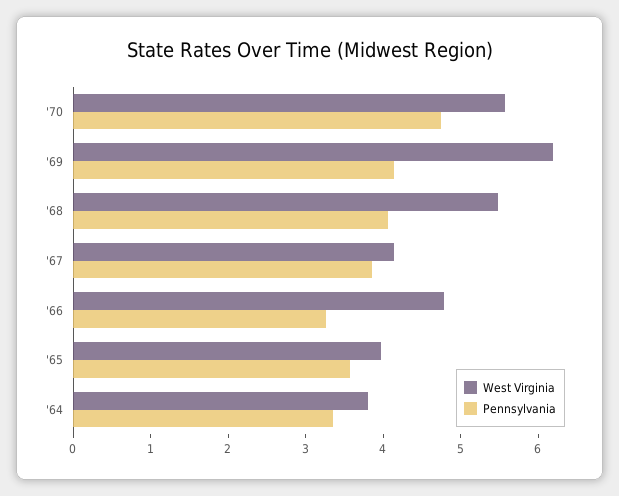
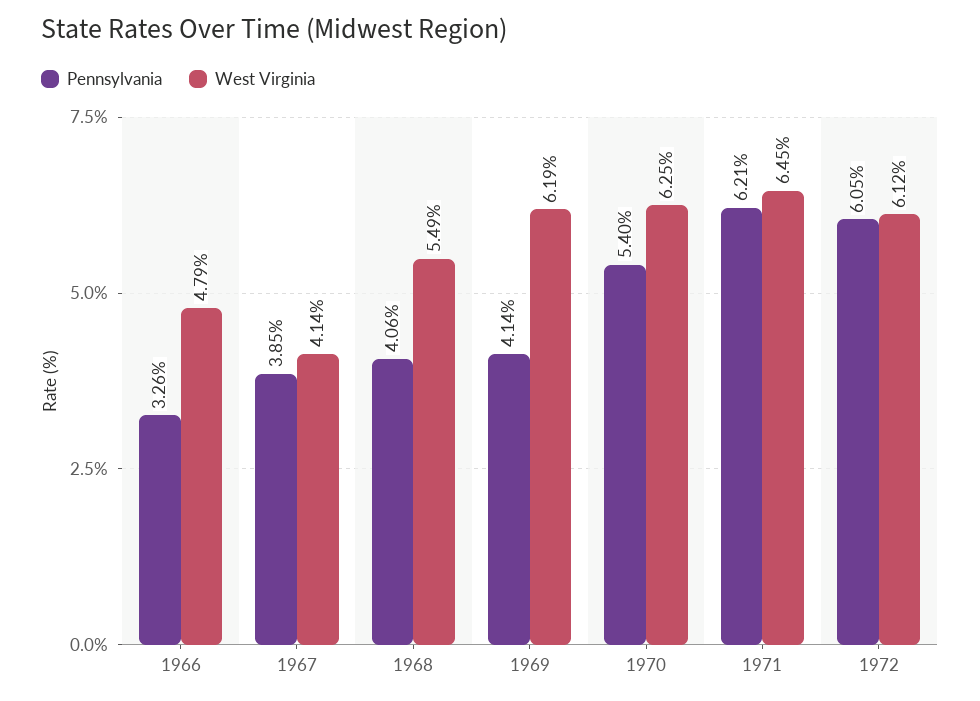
West Virginia, '70: 5.6 -> 6.25
Pennsylvania, '70: 4.8 -> 5.4
West Virginia, '65: 4 -> none
Pennsylvania, '65: 3.6 -> none
West Virginia, '64: 3.8 -> none
Pennsylvania, '64: 3.4 -> none
Pennsylvania, 1971: none -> 6.21
West Virginia, 1971: none -> 6.45
Pennsylvania, 1972: none -> 6.05
West Virginia, 1972: none -> 6.12

